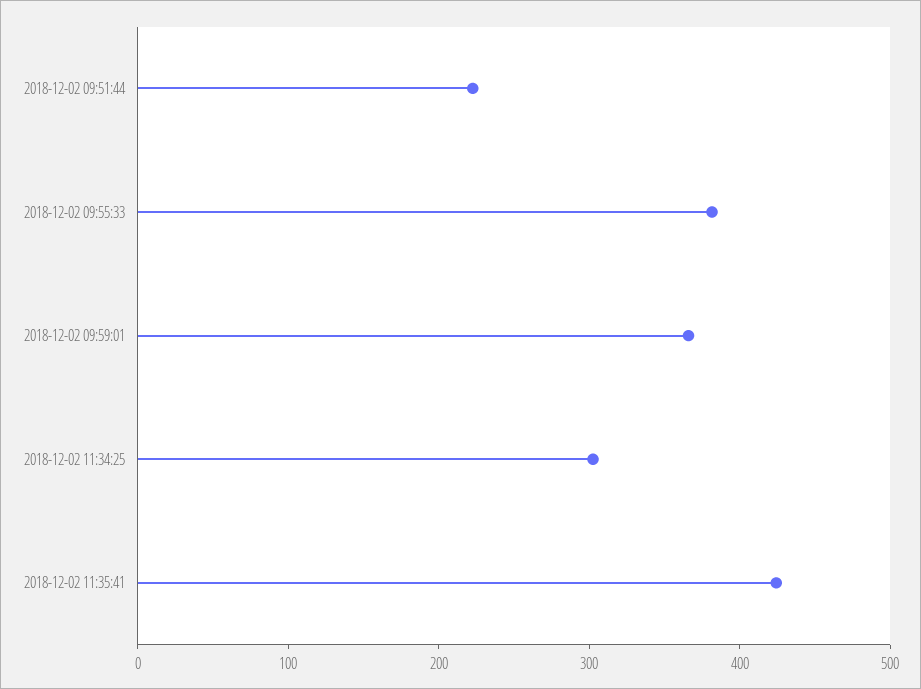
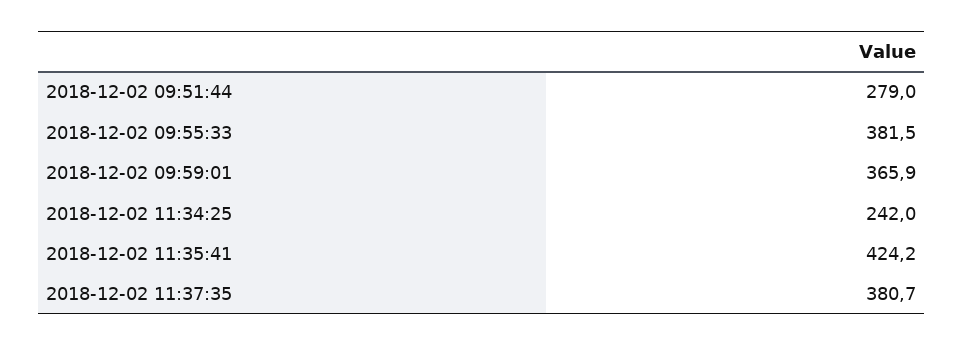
2018-12-02 09:51:44: 220 -> 279
2018-12-02 11:34:25: 300 -> 242
2018-12-02 11:37:35: none -> 380.7

